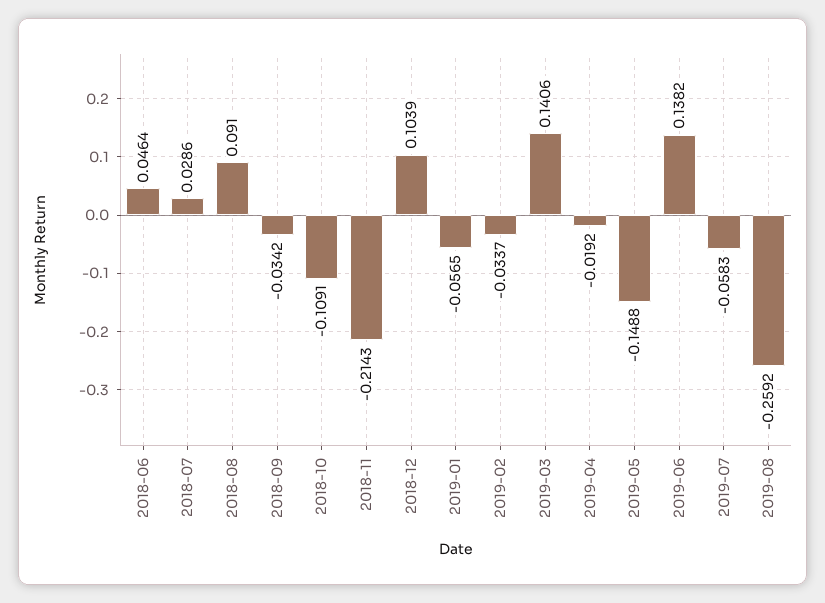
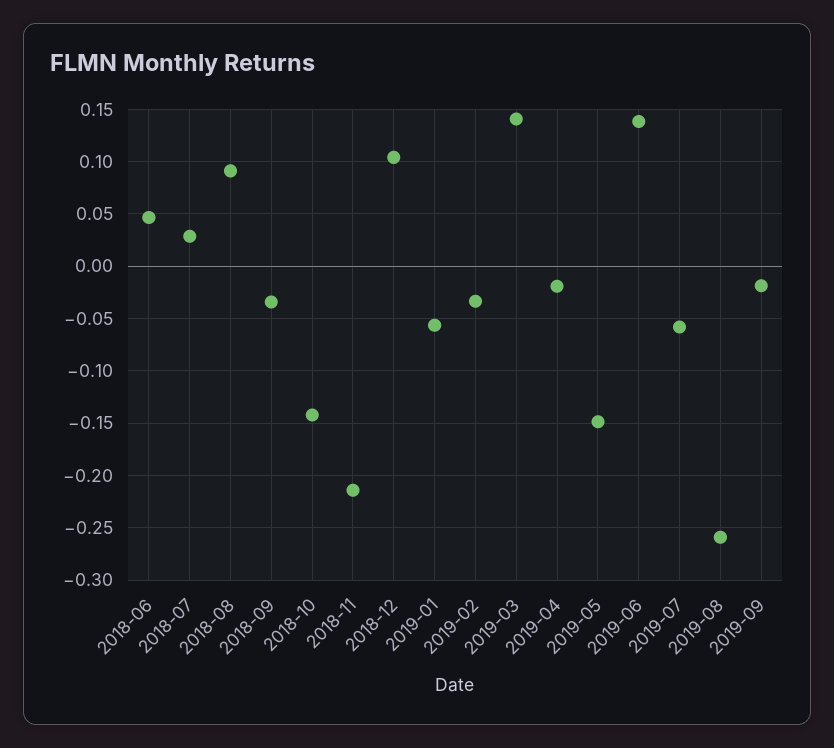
2018-10: -0.1091 -> -0.14
2019-09: none -> -0.02

